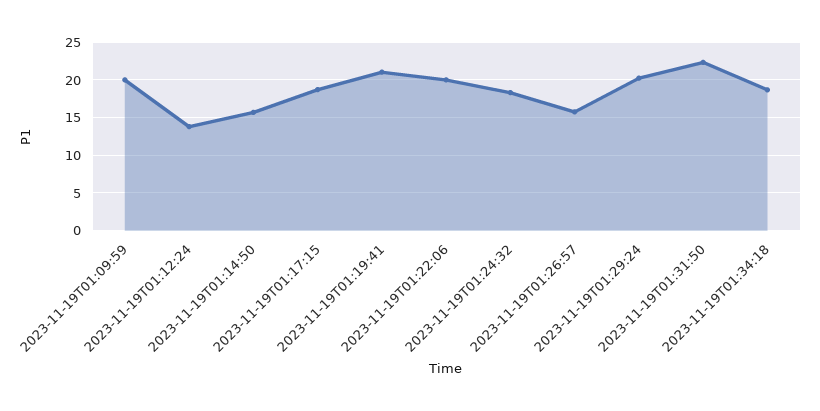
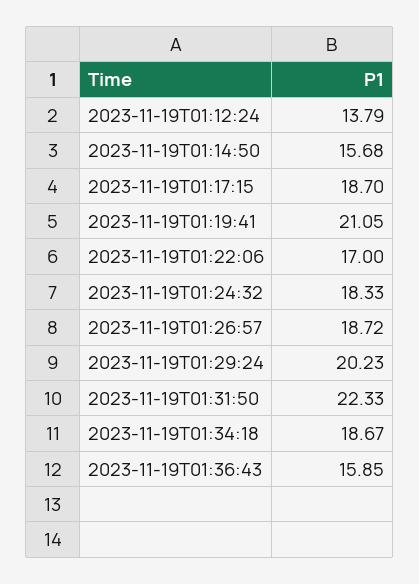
2023-11-19T01:09:59: 20 -> none
2023-11-19T01:22:06: 20 -> 17
2023-11-19T01:26:57: 16 -> 18.72
2023-11-19T01:36:43: none -> 15.85

